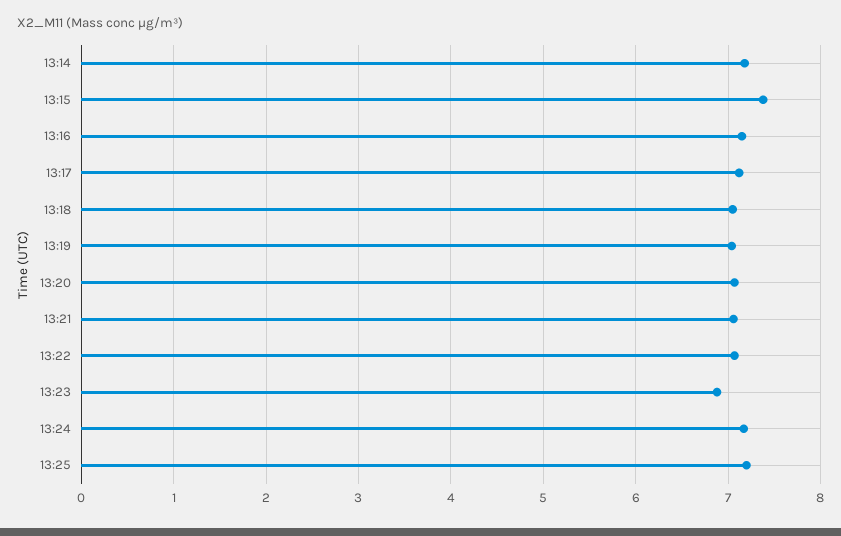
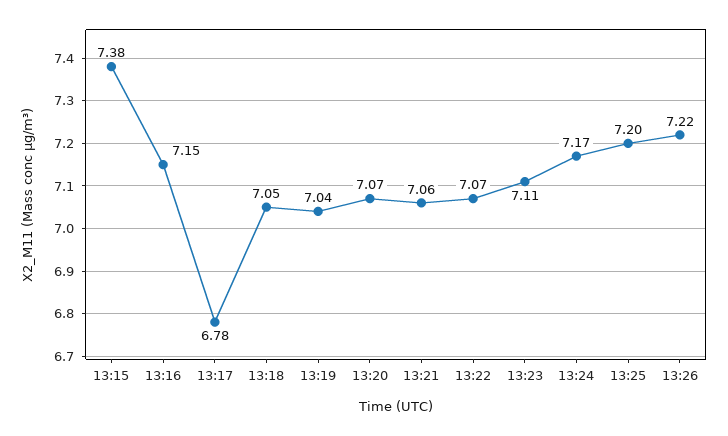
13:14: 7.2 -> none
13:17: 7.1 -> 6.78
13:23: 6.9 -> 7.11
13:26: none -> 7.22

